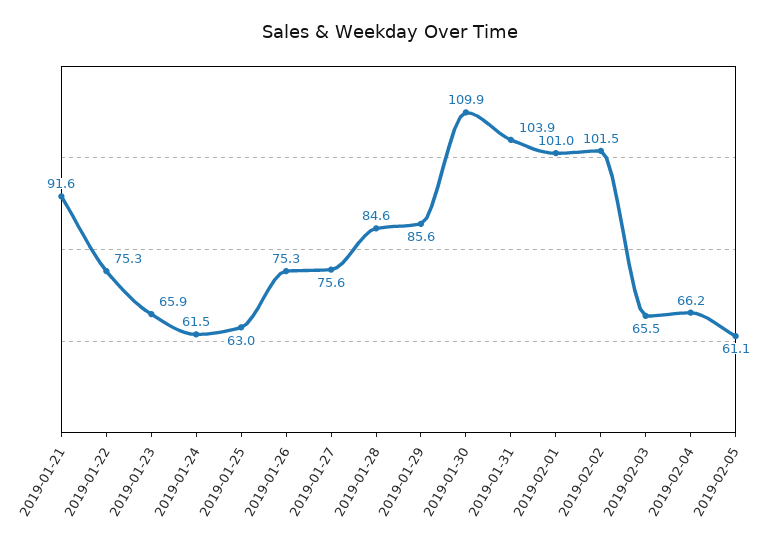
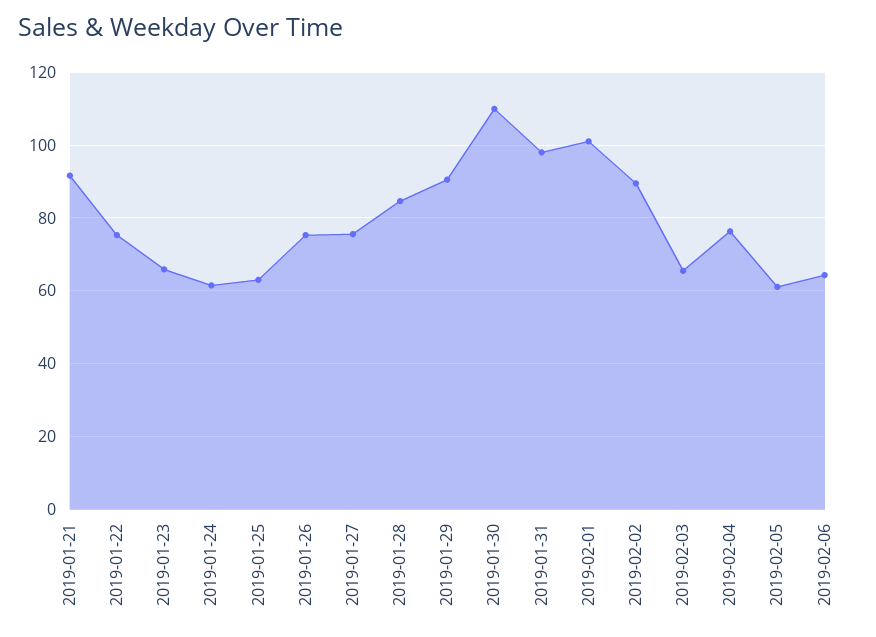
2019-01-29: 85.6 -> 90
2019-01-31: 103.9 -> 98
2019-02-02: 101.5 -> 90
2019-02-04: 66.2 -> 76
2019-02-06: none -> 64

